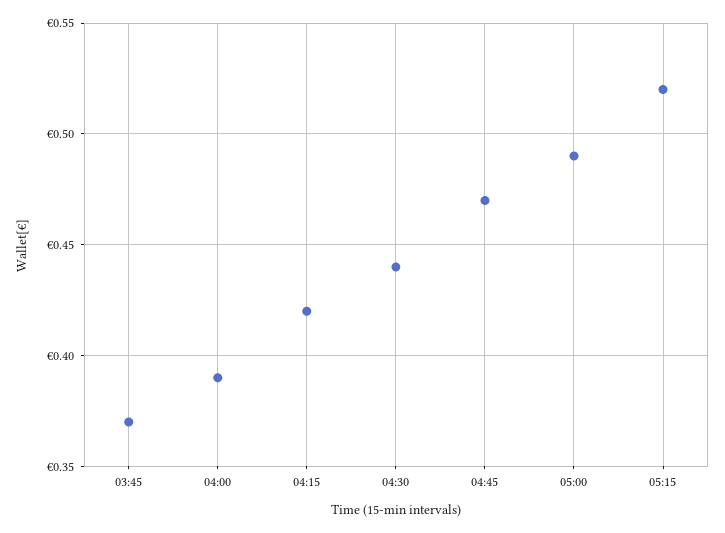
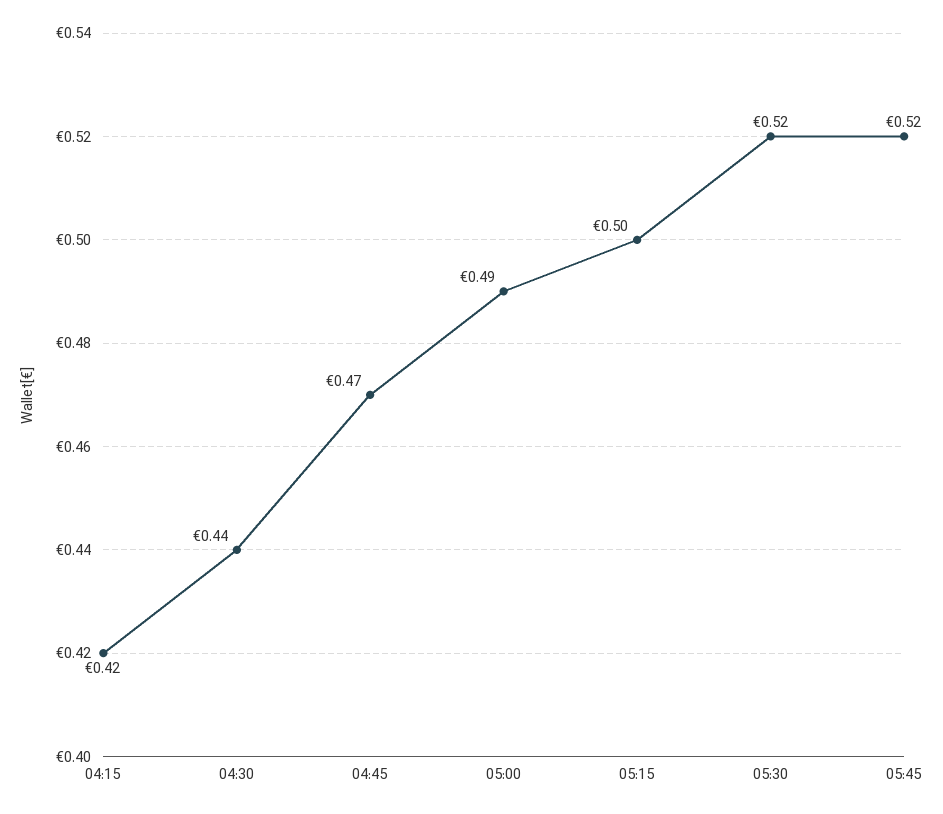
03:45: 0.37 -> none
04:00: 0.39 -> none
05:15: 0.52 -> 0.5
05:30: none -> 0.52
05:45: none -> 0.52

